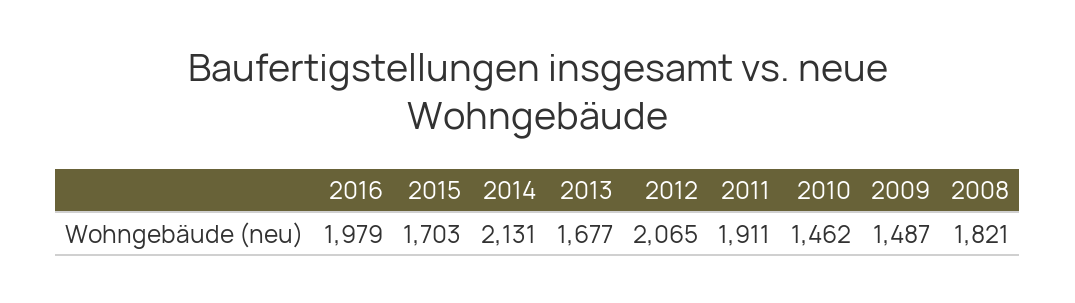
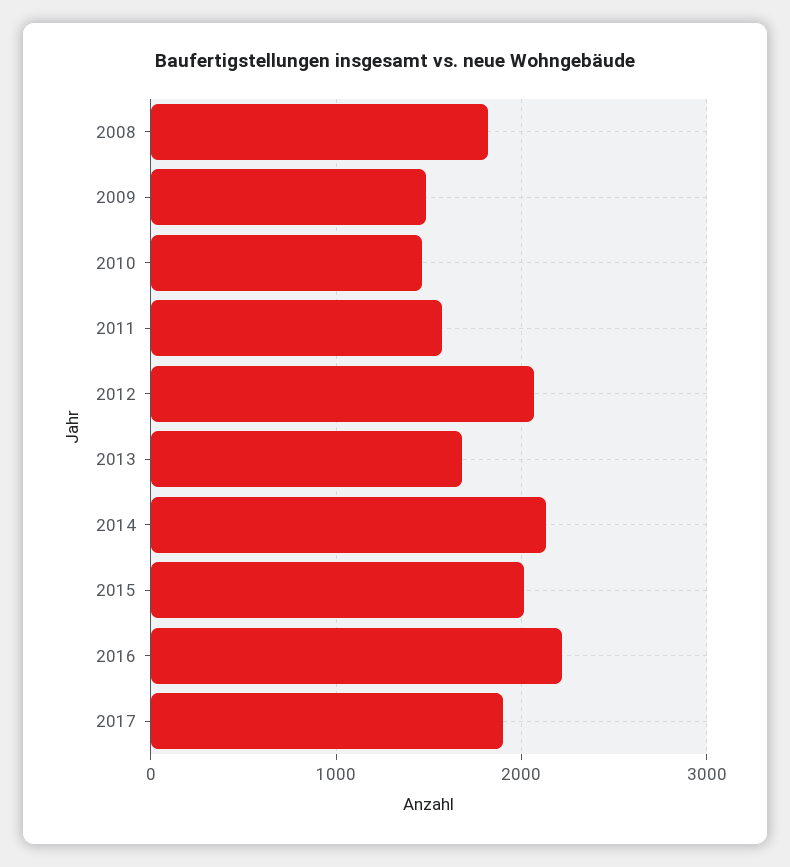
2016: 1979 -> 2200
2015: 1703 -> 2000
2011: 1911 -> 1600
2017: none -> 1900

